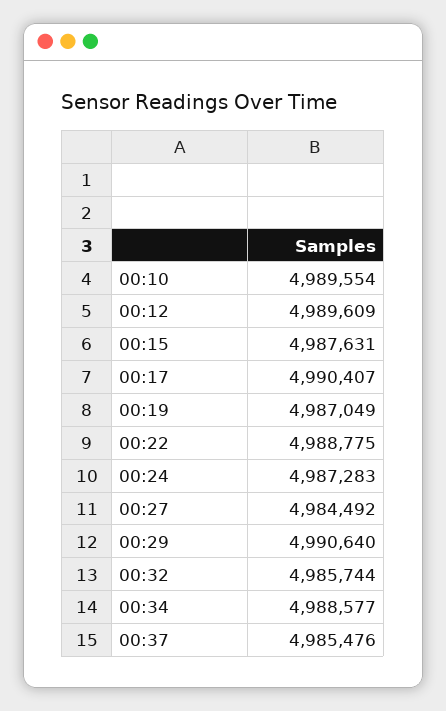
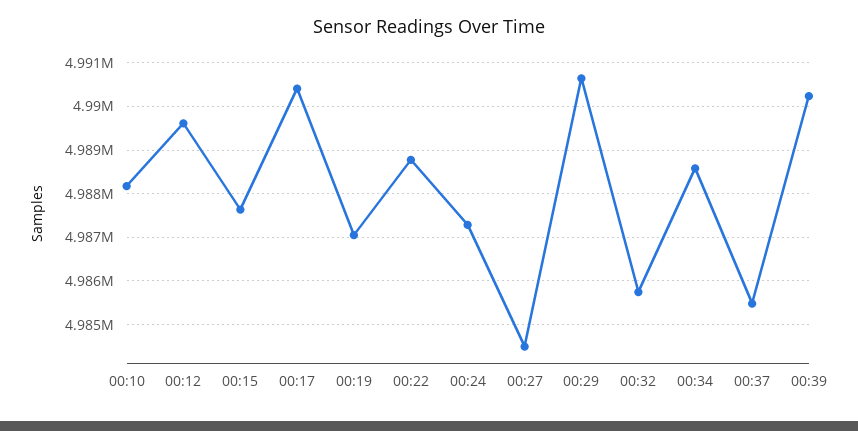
00:10: 4989554 -> 4988200
00:39: none -> 4990200

